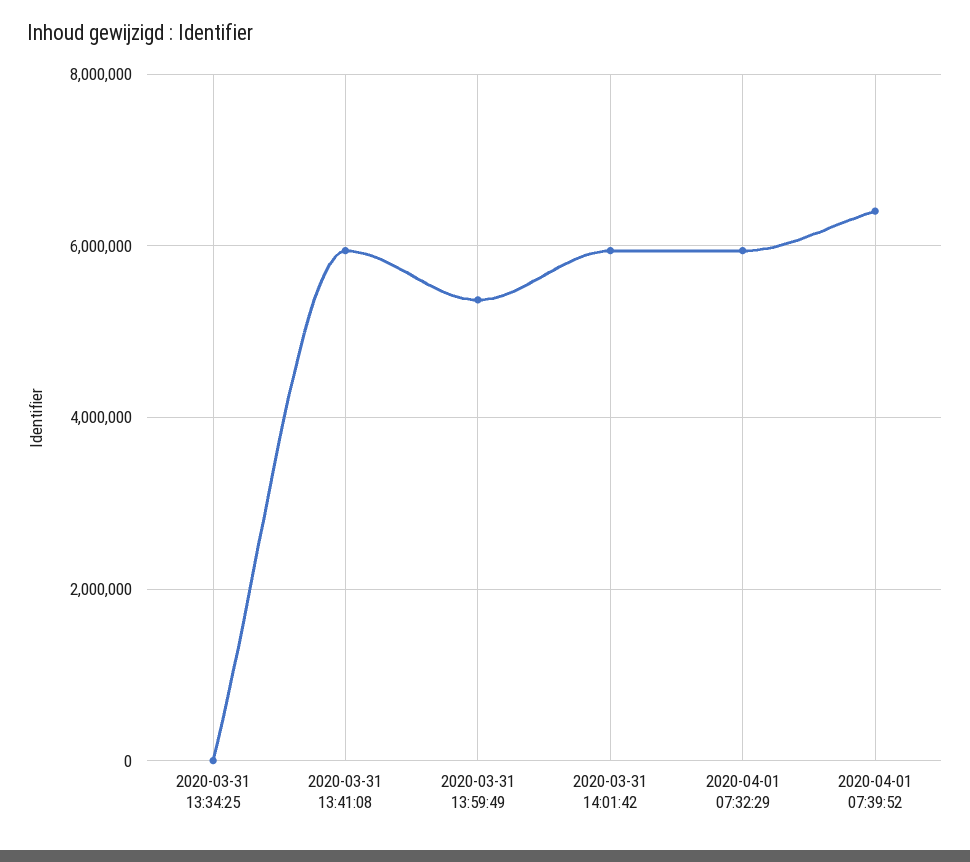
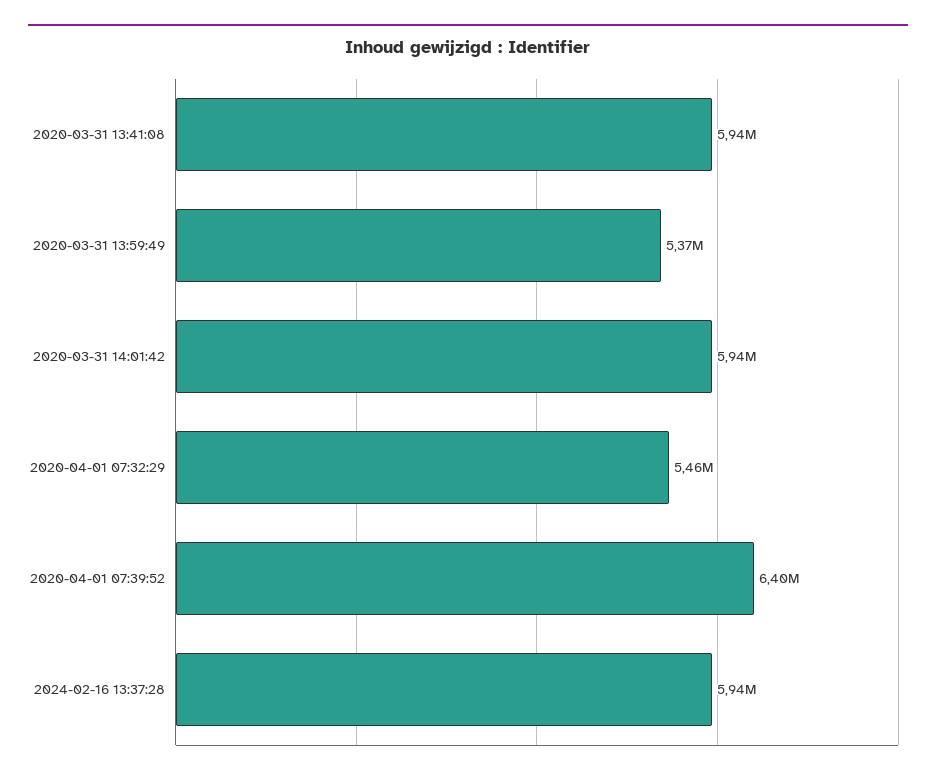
2020-03-31 13:34:25: 0 -> none
2020-04-01 07:32:29: 6000000 -> 5460000
2024-02-16 13:37:28: none -> 5940000

